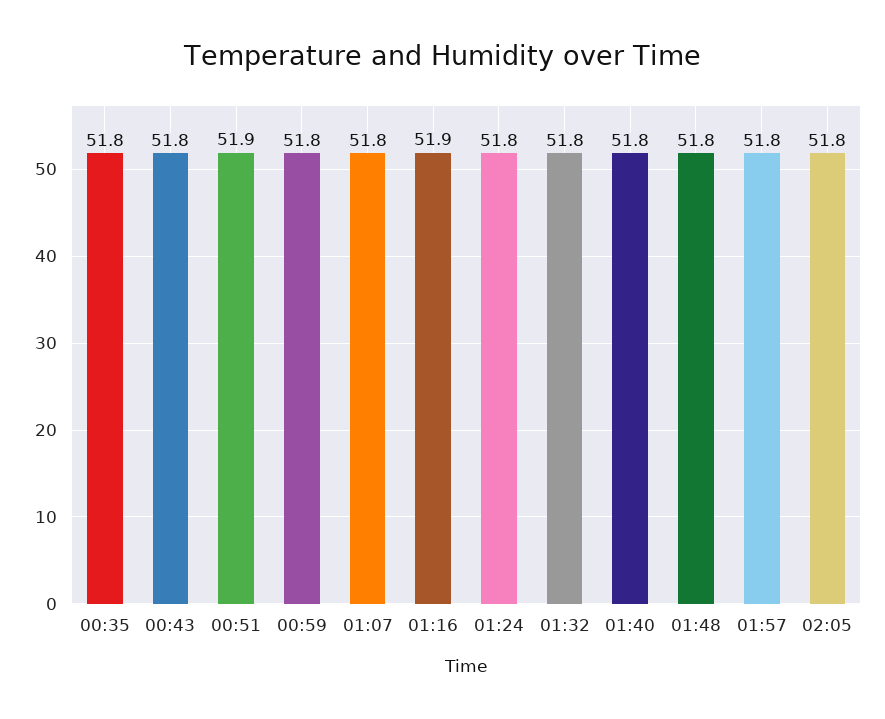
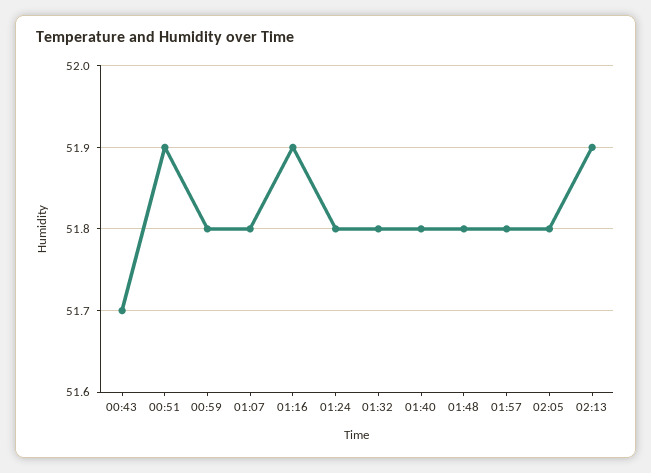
00:35: 51.8 -> none
00:43: 51.8 -> 51.7
02:13: none -> 51.9

